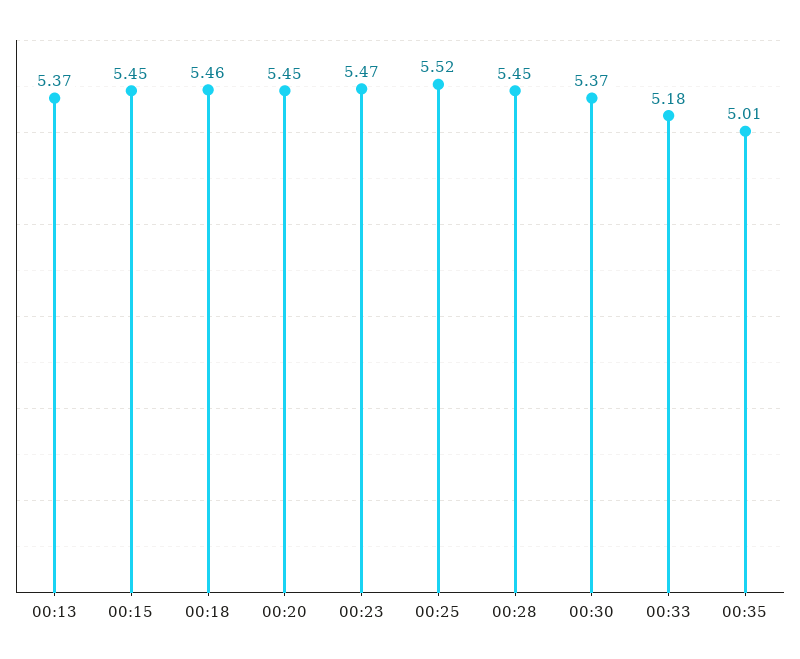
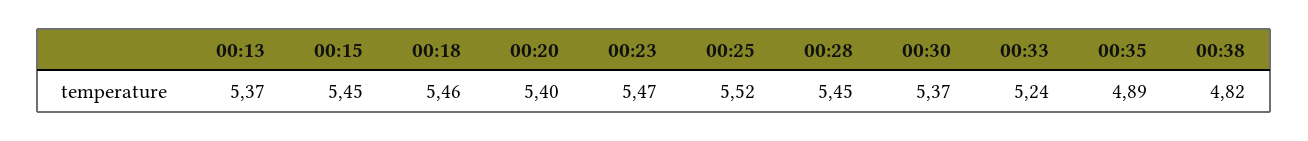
00:20: 5.45 -> 5.4
00:33: 5.18 -> 5.24
00:35: 5.01 -> 4.89
00:38: none -> 4.82

